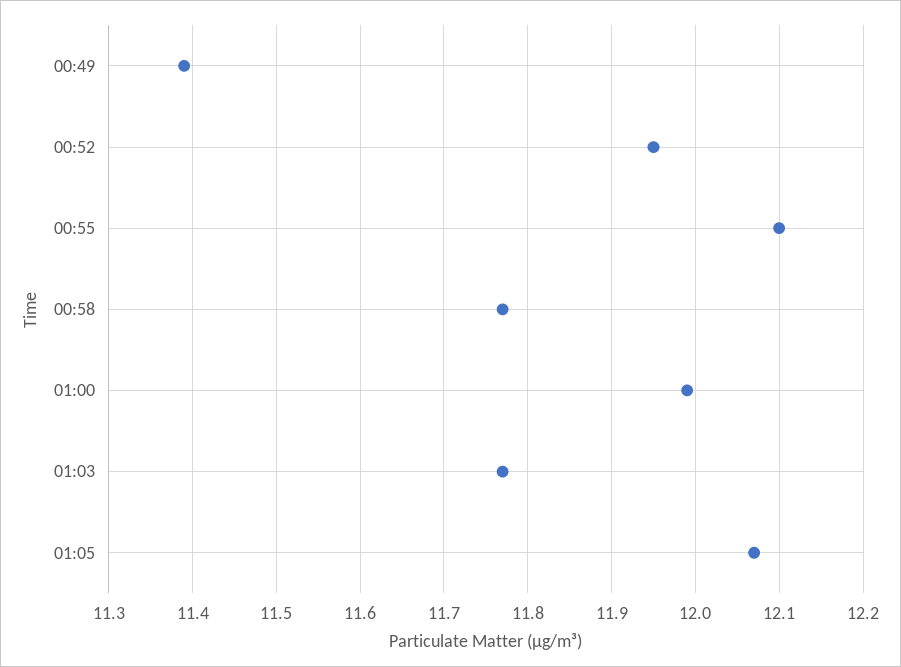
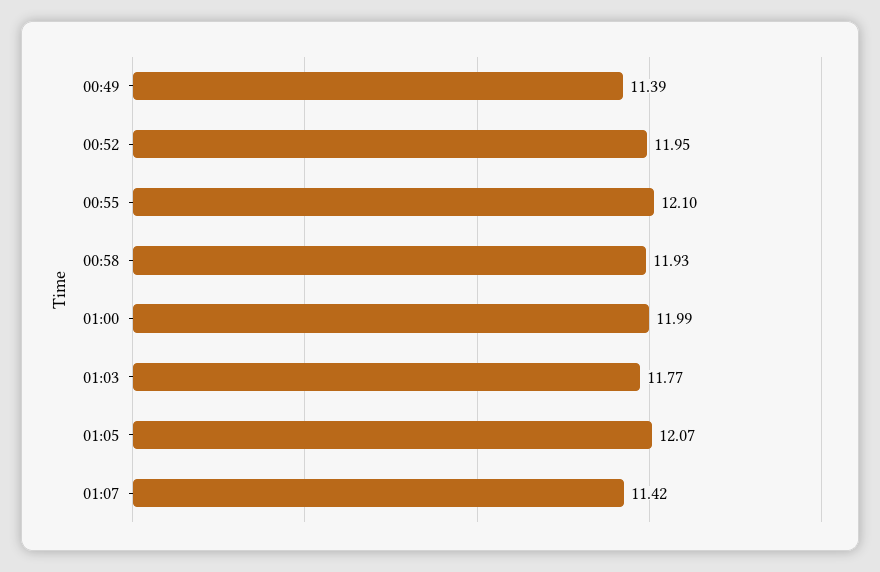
00:58: 11.77 -> 11.93
01:07: none -> 11.42

